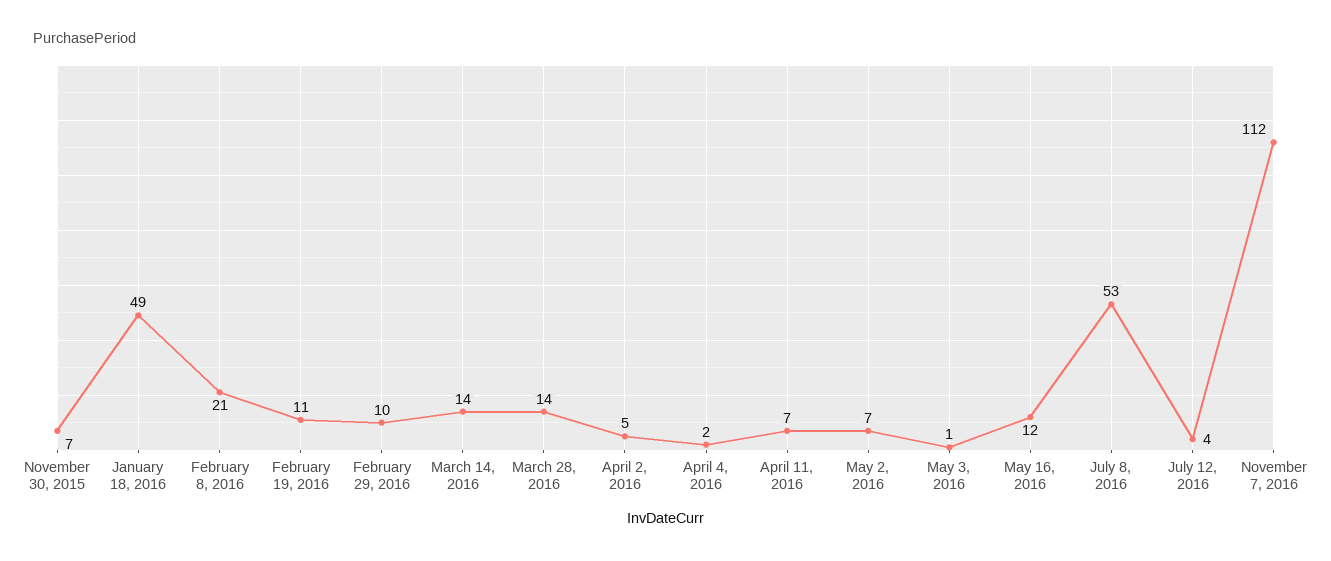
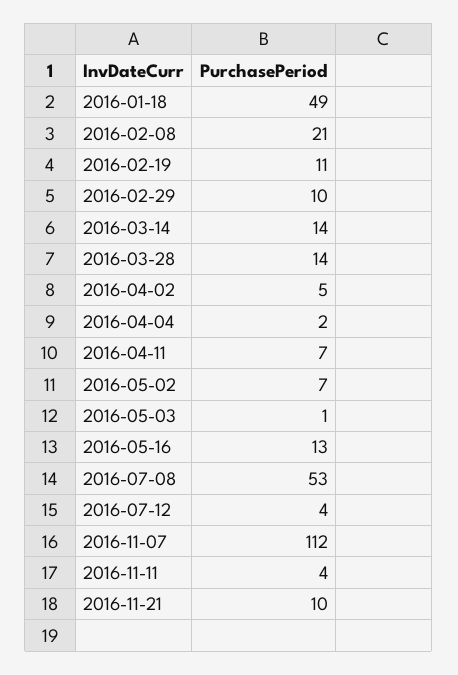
November 30, 2015: 7 -> none
May 16, 2016: 12 -> 13
2016-11-11: none -> 4
2016-11-21: none -> 10

